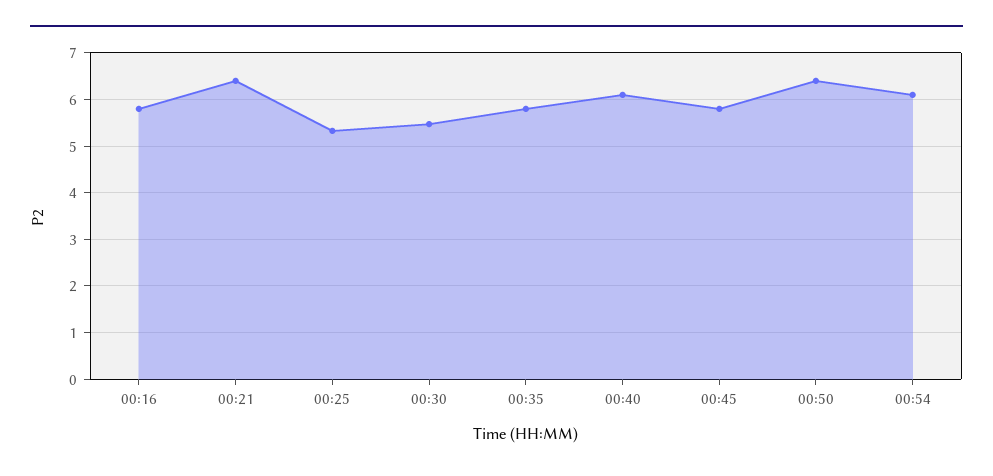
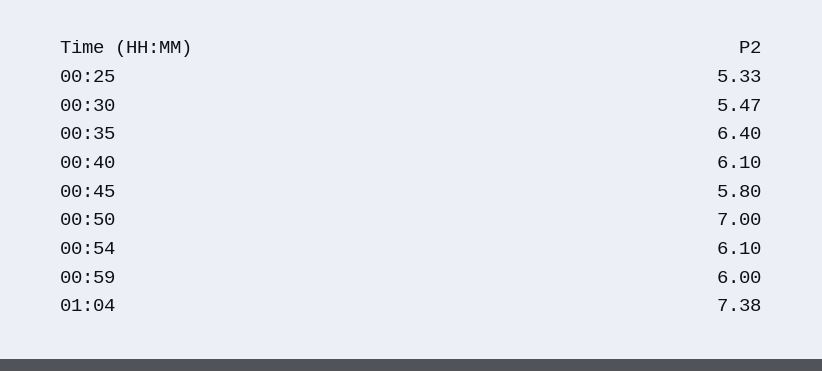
00:16: 5.8 -> none
00:21: 6.4 -> none
00:35: 5.8 -> 6.4
00:50: 6.4 -> 7
00:59: none -> 6
01:04: none -> 7.38

